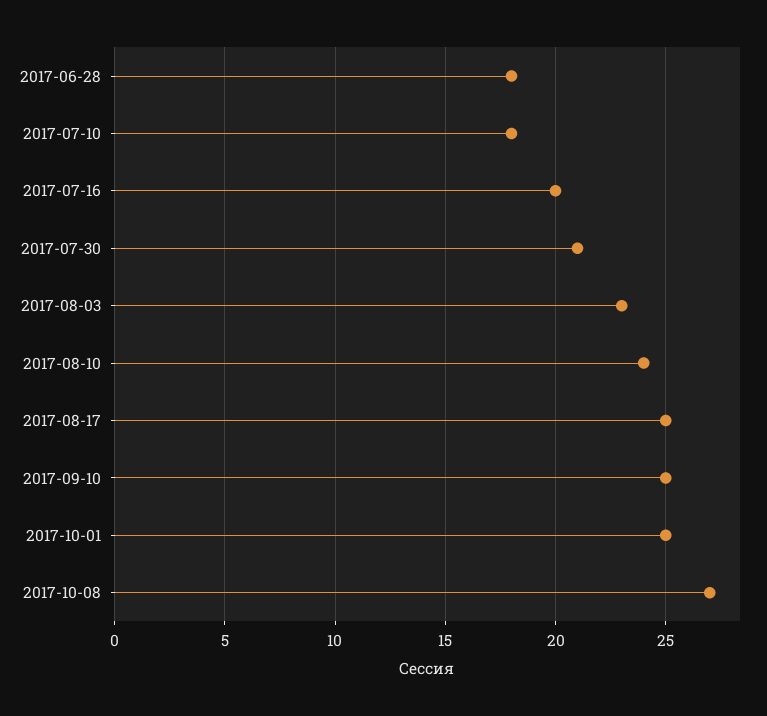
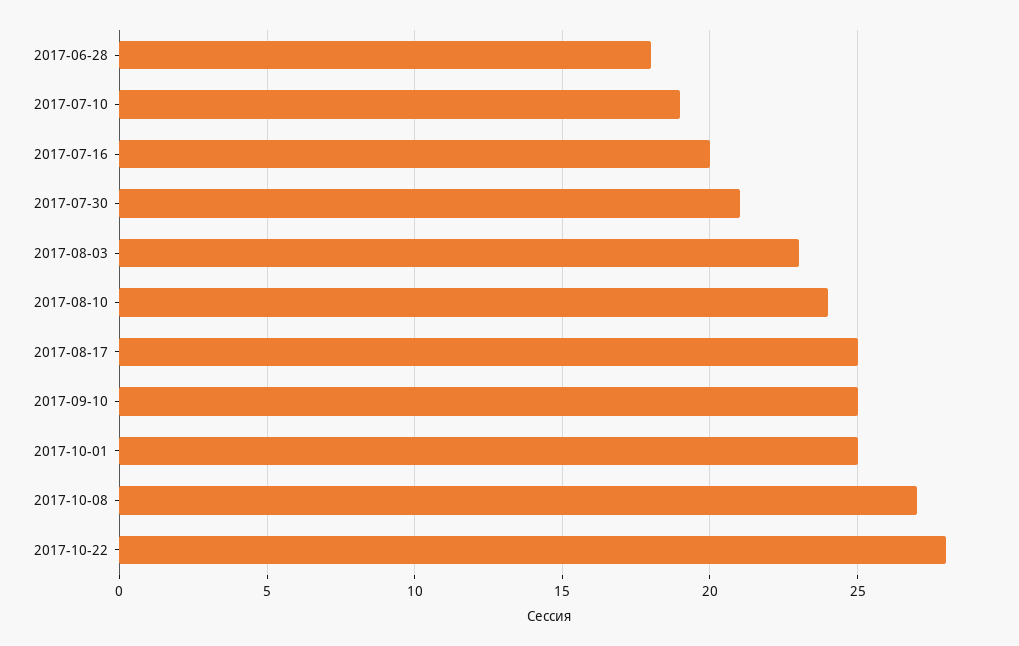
2017-07-10: 18 -> 19
2017-10-22: none -> 28

